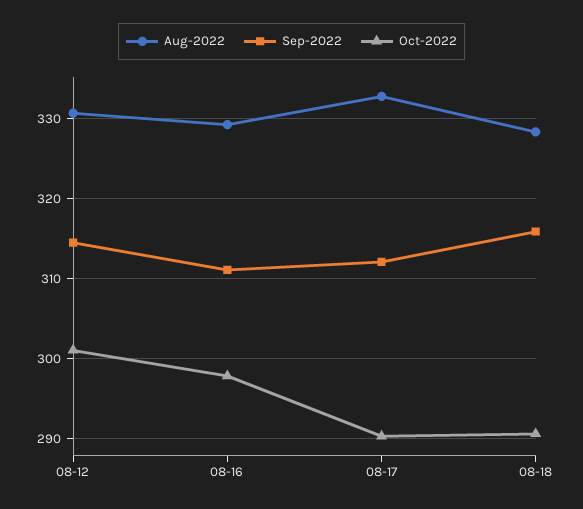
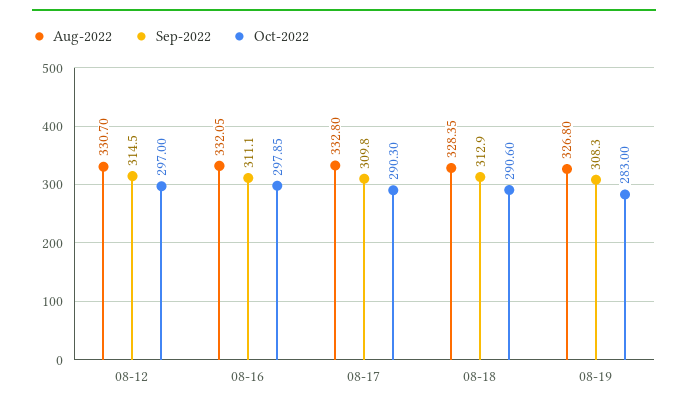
Oct-2022, 08-12: 301 -> 297
Aug-2022, 08-16: 329 -> 332.05
Sep-2022, 08-17: 312 -> 309.8
Sep-2022, 08-18: 316 -> 312.9
Aug-2022, 08-19: none -> 326.8
Sep-2022, 08-19: none -> 308.3
Oct-2022, 08-19: none -> 283

